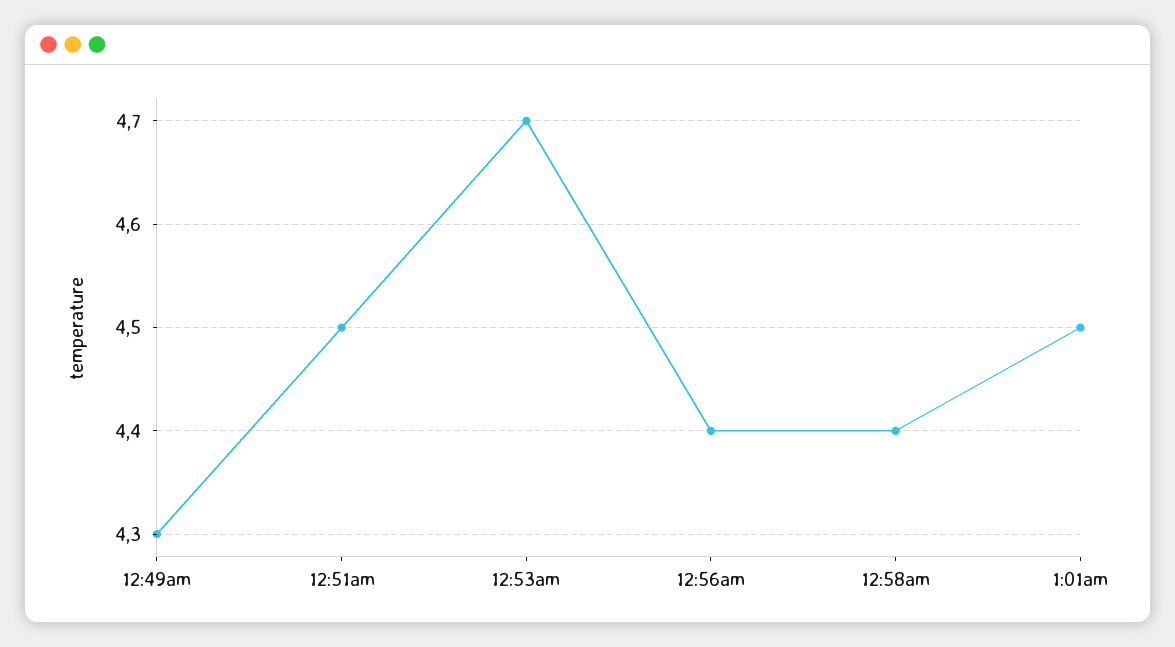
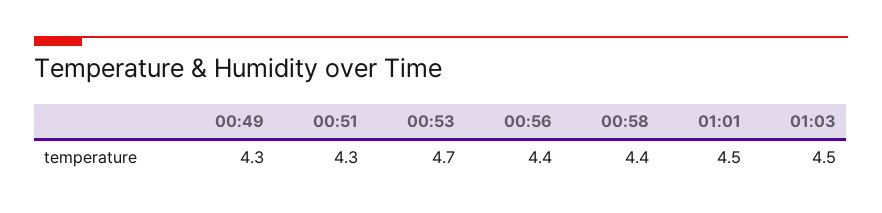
12:51am: 4.5 -> 4.3
01:03: none -> 4.5

